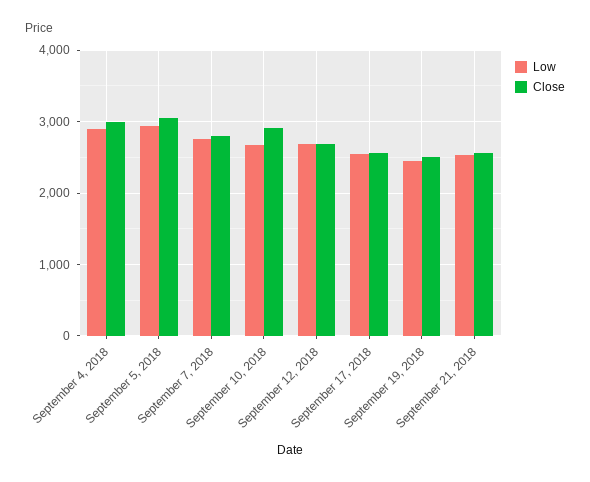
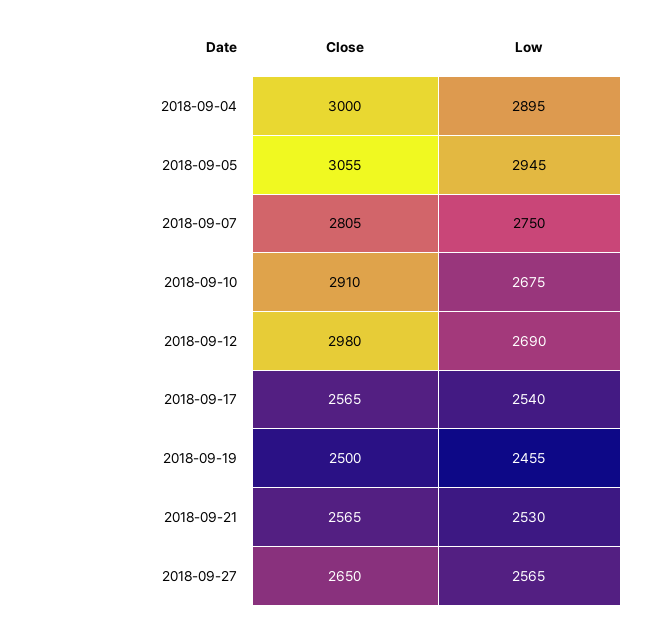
Close, September 12, 2018: 2700 -> 2980
Close, 2018-09-27: none -> 2650
Low, 2018-09-27: none -> 2565

